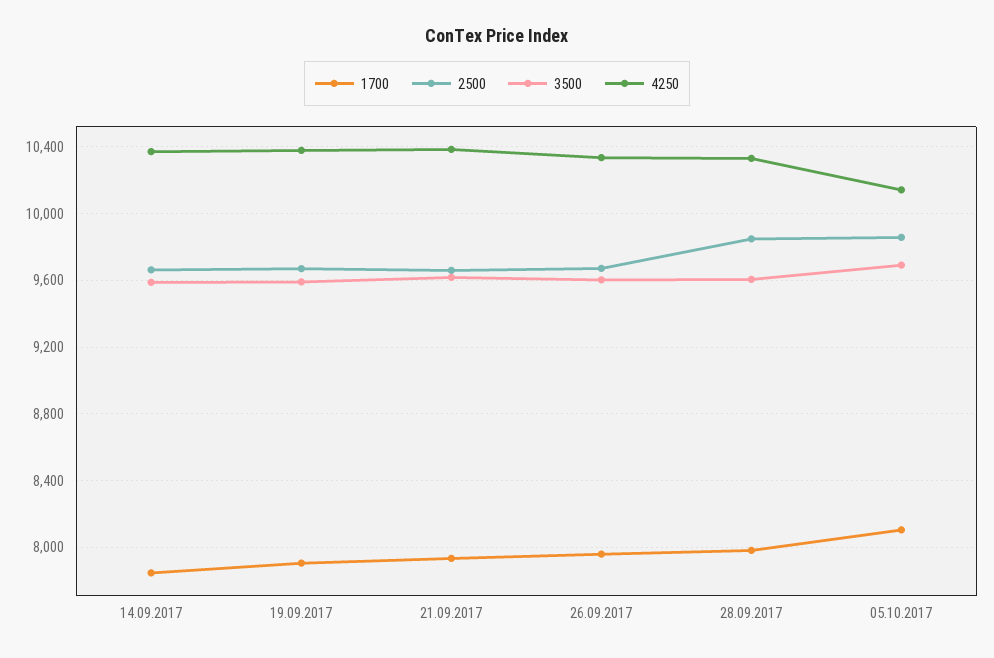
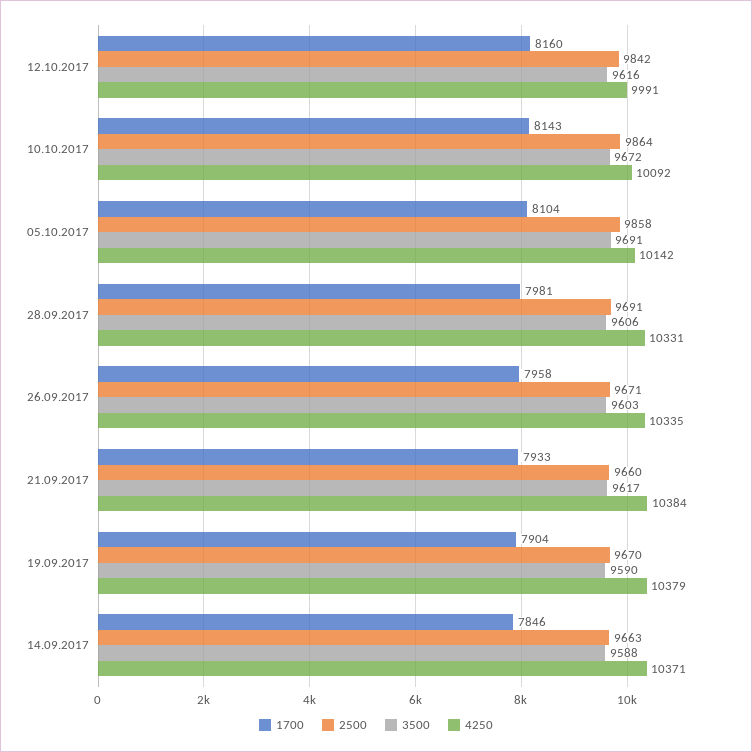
2500, 28.09.2017: 9850 -> 9691
1700, 12.10.2017: none -> 8160
2500, 12.10.2017: none -> 9842
3500, 12.10.2017: none -> 9616
4250, 12.10.2017: none -> 9991
1700, 10.10.2017: none -> 8143
2500, 10.10.2017: none -> 9864
3500, 10.10.2017: none -> 9672
4250, 10.10.2017: none -> 10092

